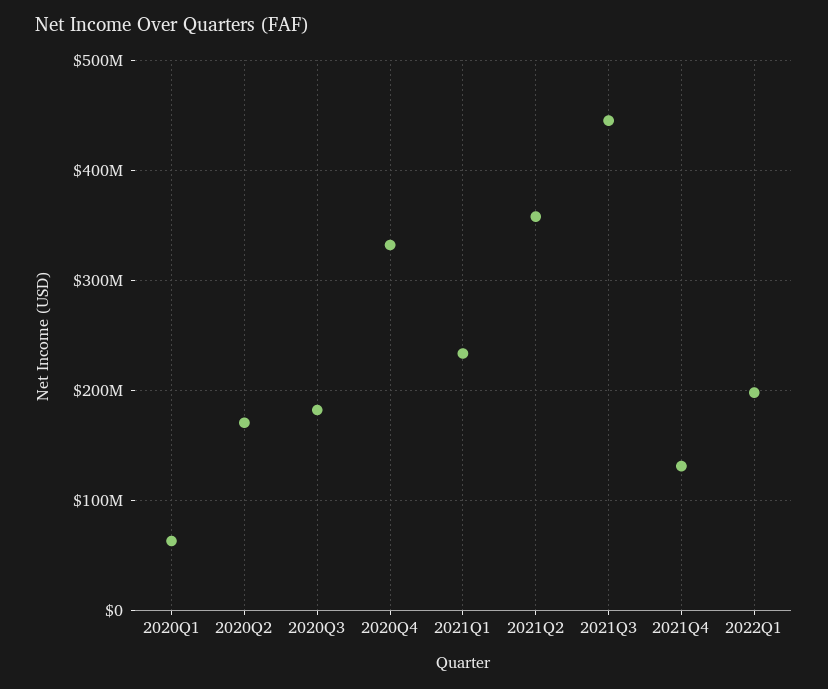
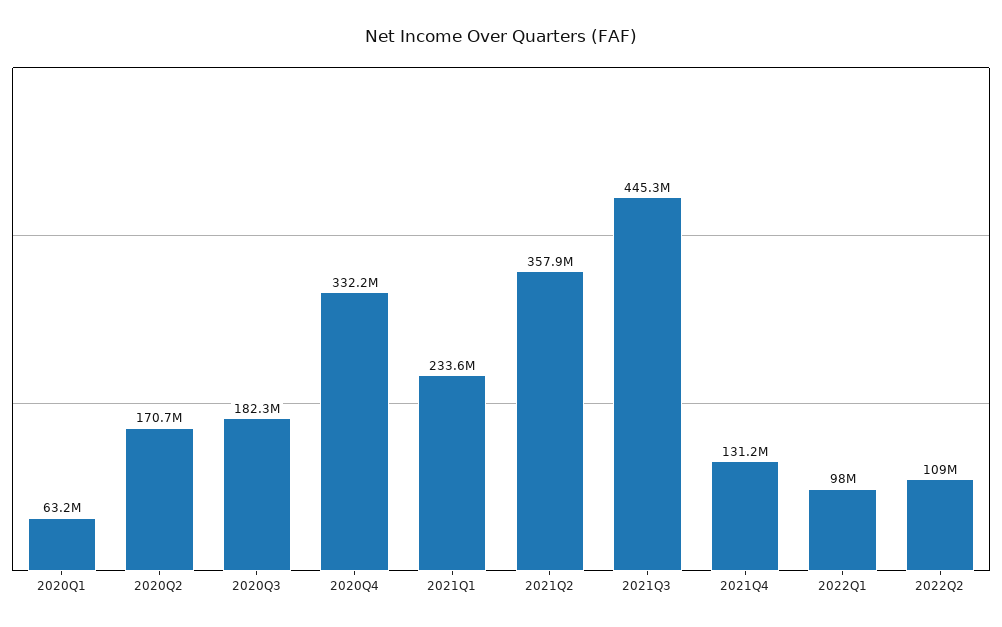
2022Q1: 200000000 -> 98000000
2022Q2: none -> 109000000

